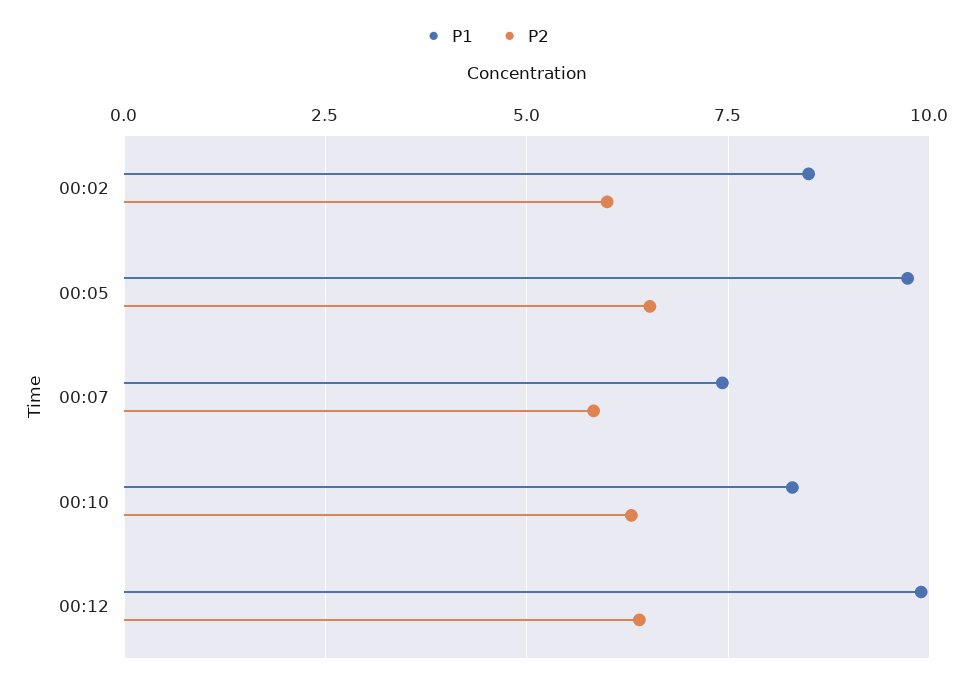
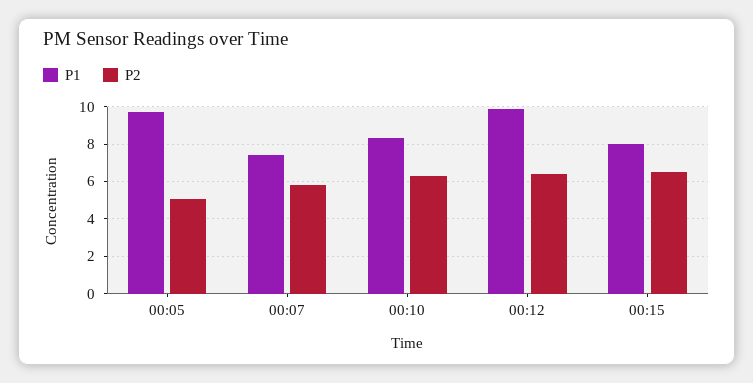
P1, 00:02: 8.5 -> none
P2, 00:02: 6 -> none
P2, 00:05: 6.5 -> 5
P1, 00:15: none -> 8
P2, 00:15: none -> 6.5

